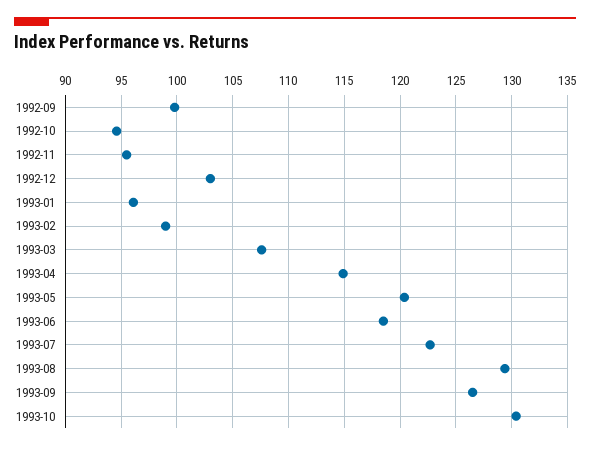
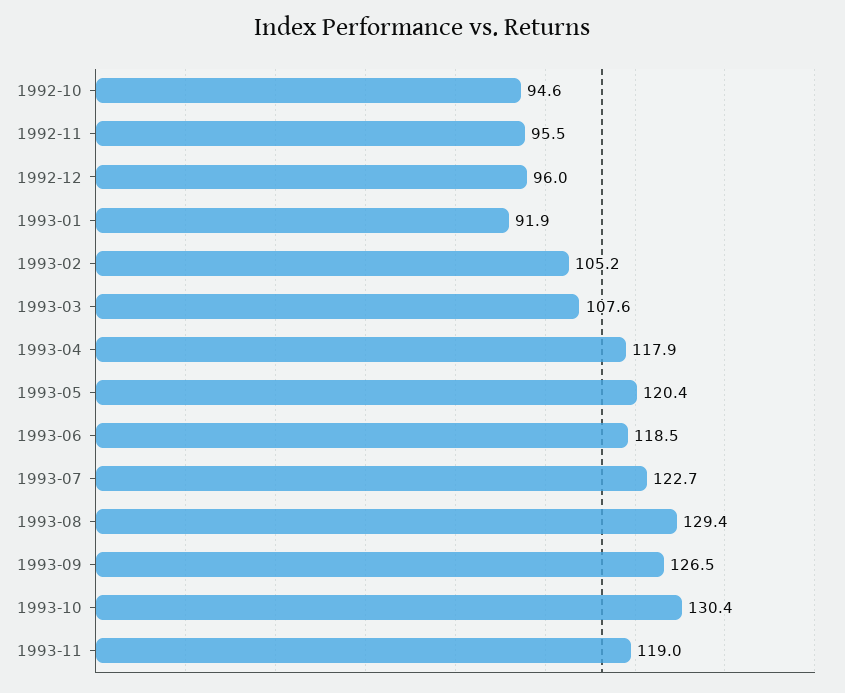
1992-09: 100 -> none
1992-12: 103 -> 96
1993-01: 96 -> 91.9
1993-02: 99 -> 105.2
1993-04: 115 -> 117.9
1993-11: none -> 119

